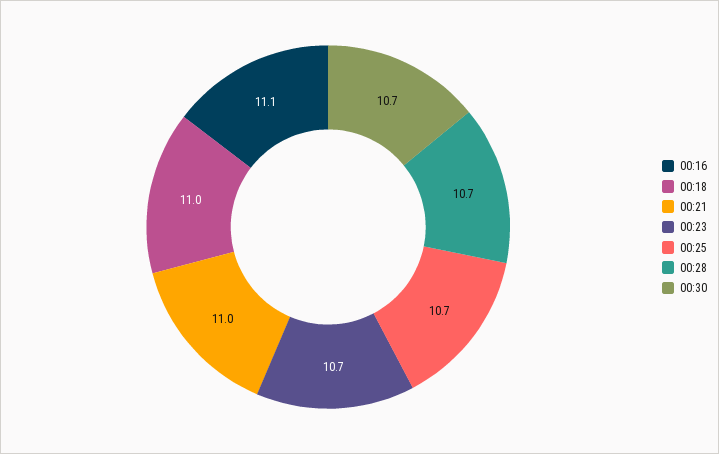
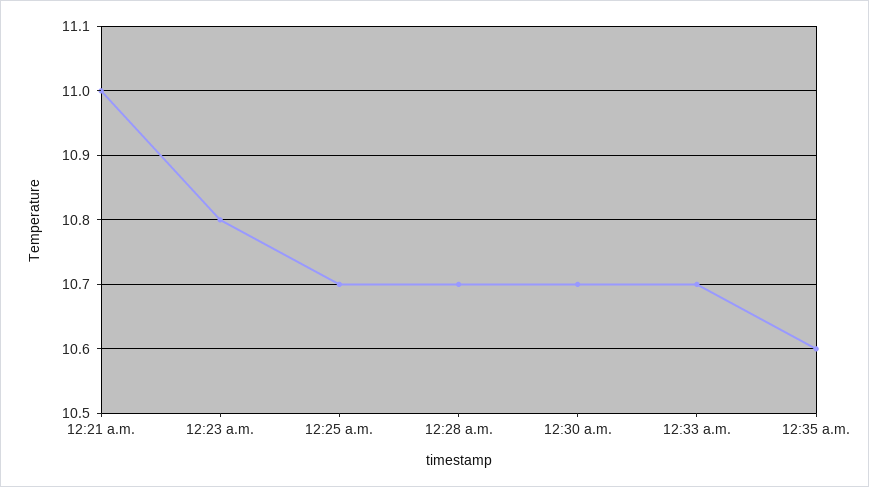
00:16: 11.1 -> none
00:18: 11 -> none
00:23: 10.7 -> 10.8
12:33 a.m.: none -> 10.7
12:35 a.m.: none -> 10.6

